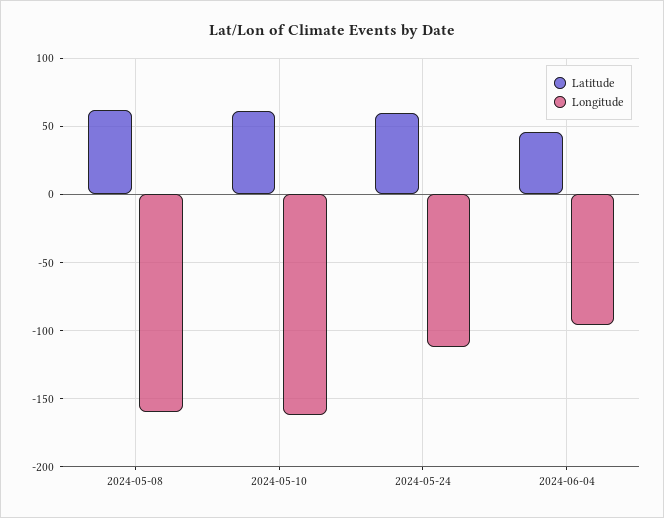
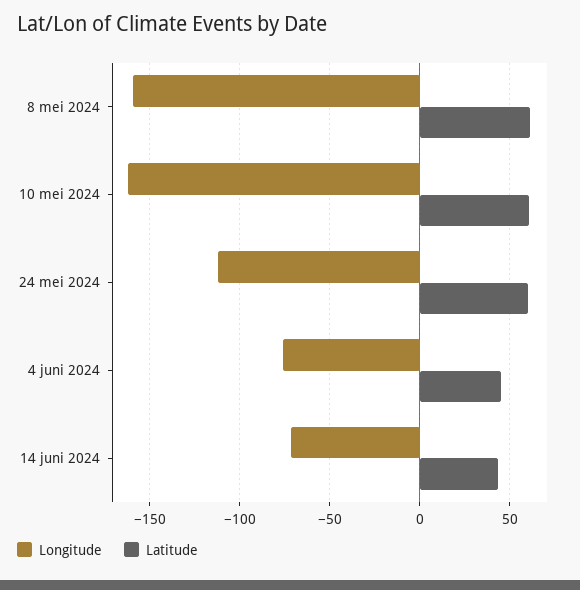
Longitude, 2024-06-04: -95 -> -75
Longitude, 14 juni 2024: none -> -70
Latitude, 14 juni 2024: none -> 45

